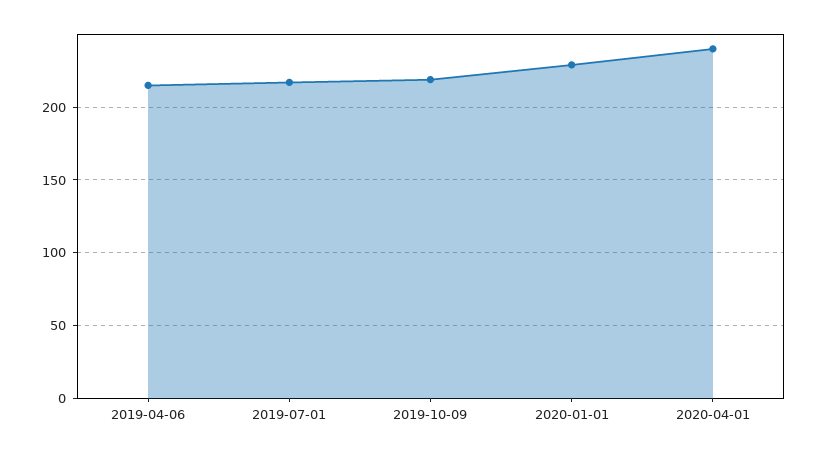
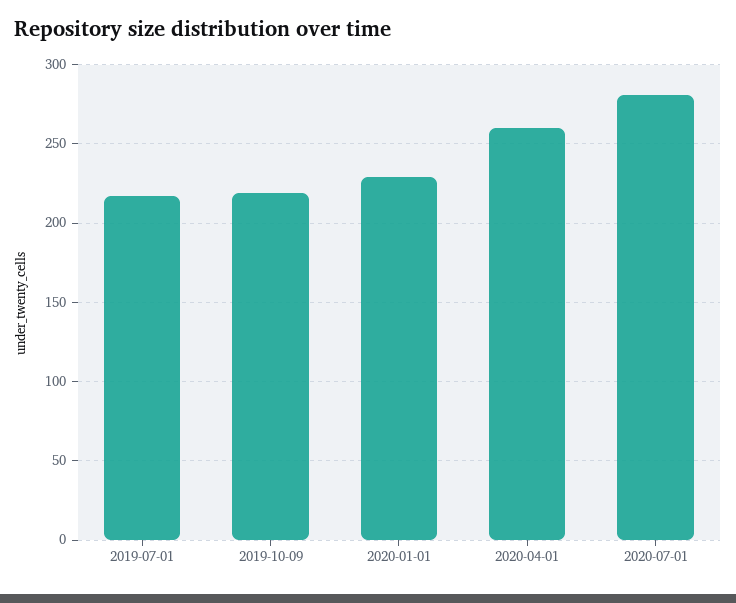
2019-04-06: 215 -> none
2020-04-01: 240 -> 260
2020-07-01: none -> 280

